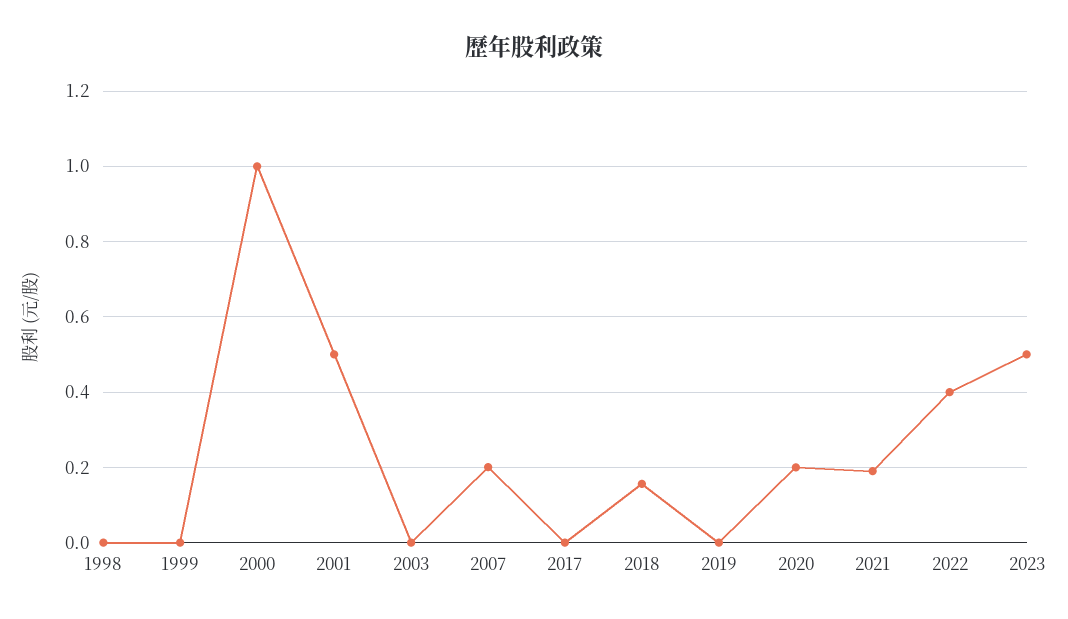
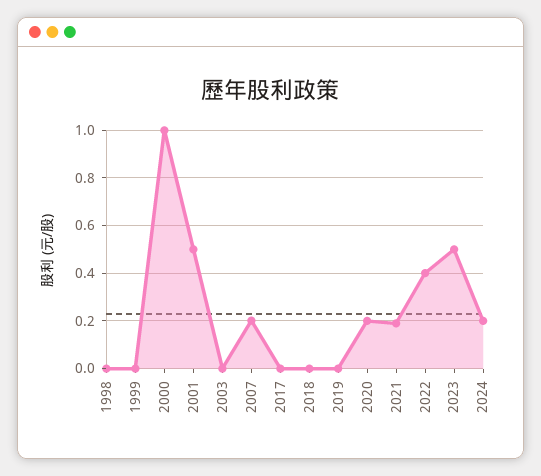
2018: 0.16 -> 0
2024: none -> 0.2

